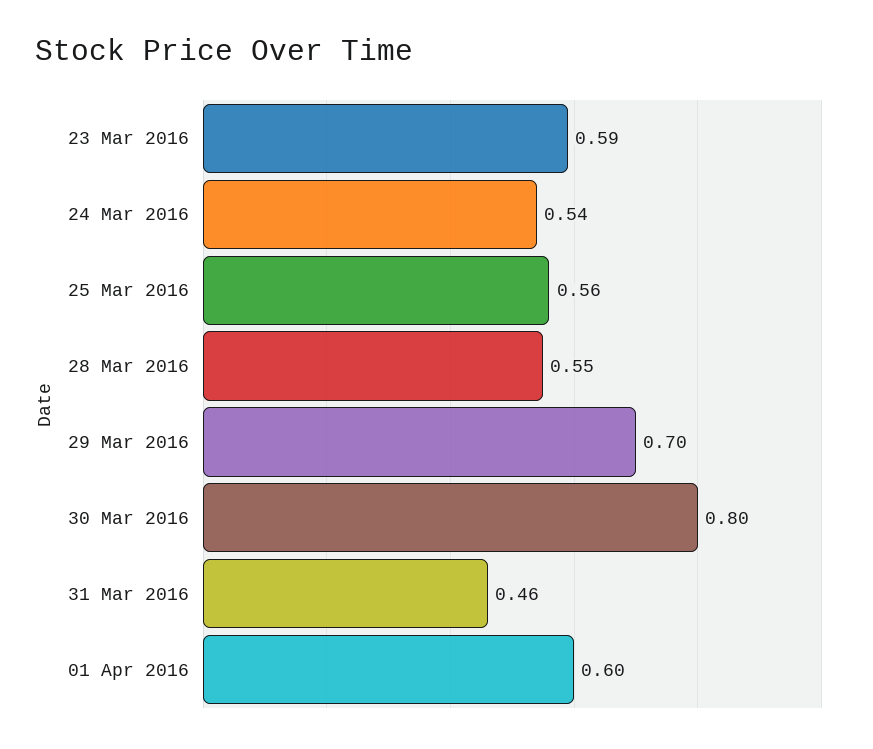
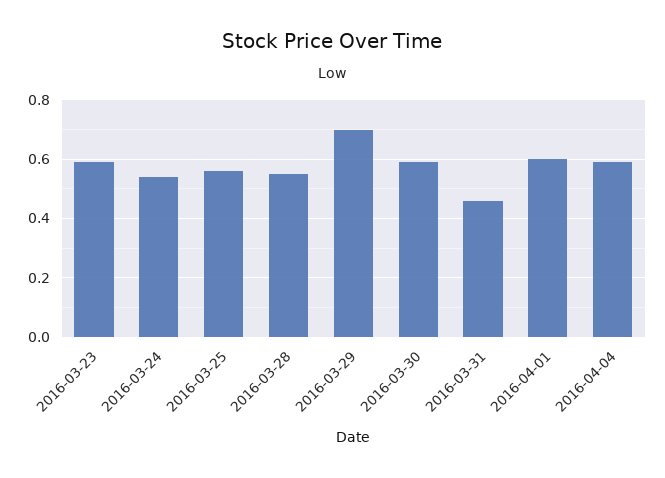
30 Mar 2016: 0.8 -> 0.6
2016-04-04: none -> 0.6

